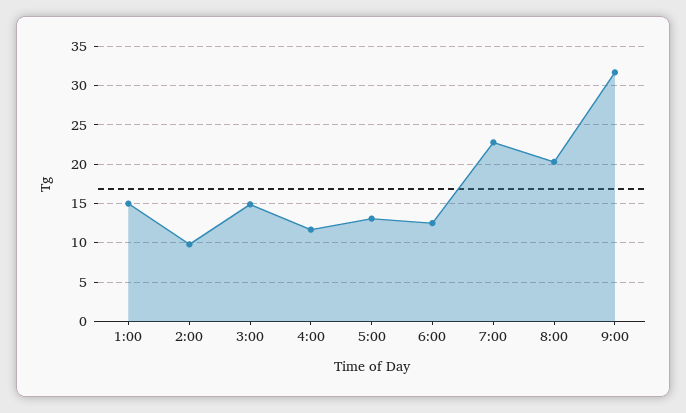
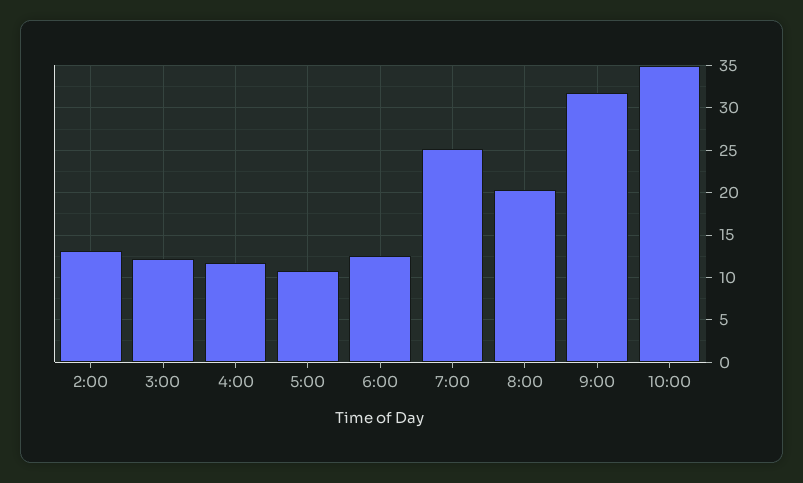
1:00: 15 -> none
2:00: 10 -> 13
3:00: 15 -> 12
5:00: 13 -> 11
7:00: 23 -> 25
10:00: none -> 35

